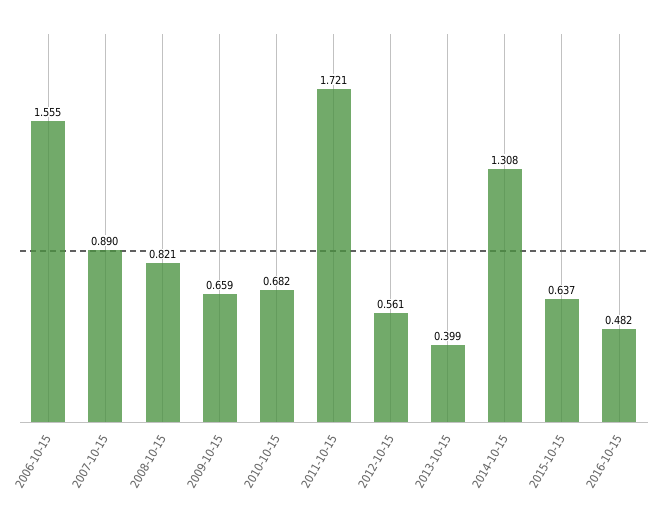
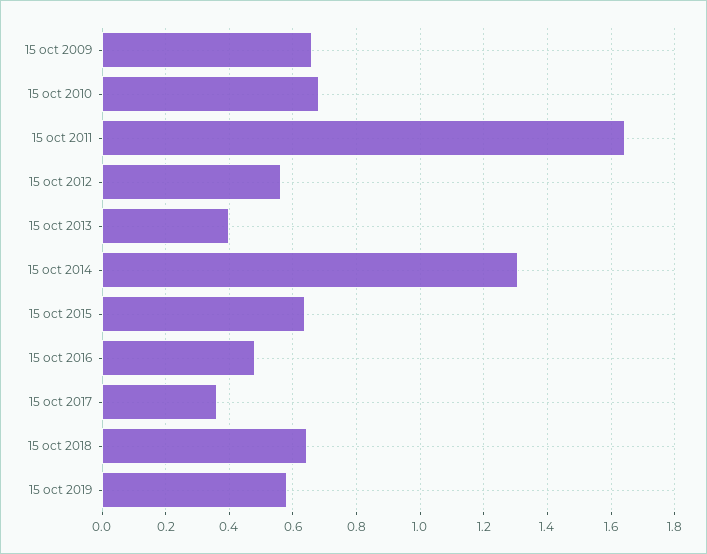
2006-10-15: 1.555 -> none
2007-10-15: 0.89 -> none
2008-10-15: 0.821 -> none
2011-10-15: 1.721 -> 1.64
15 oct 2017: none -> 0.36
15 oct 2018: none -> 0.64
15 oct 2019: none -> 0.58

